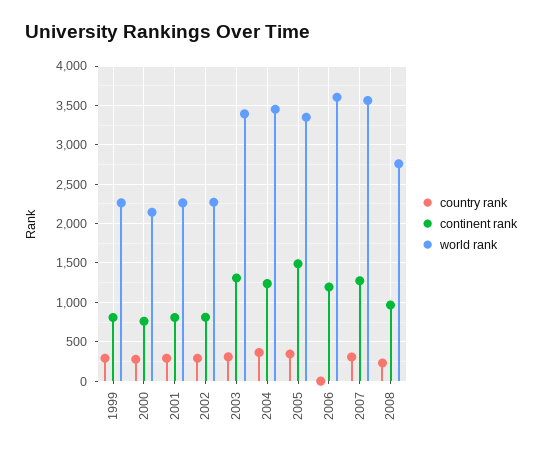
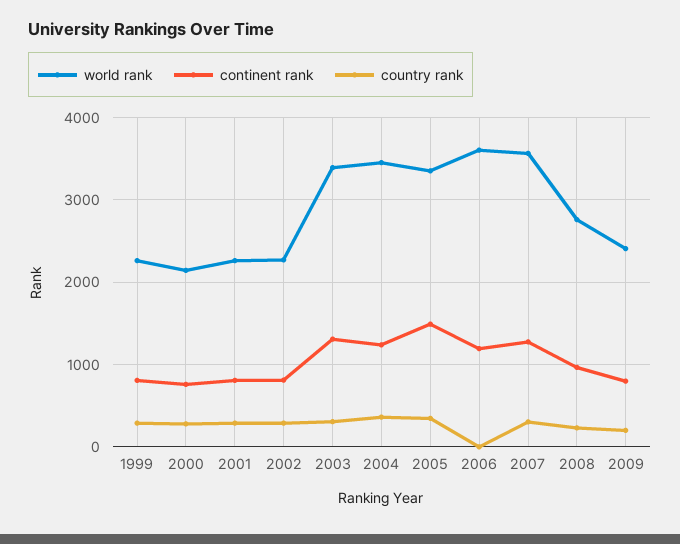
world rank, 2009: none -> 2400
continent rank, 2009: none -> 800
country rank, 2009: none -> 200

